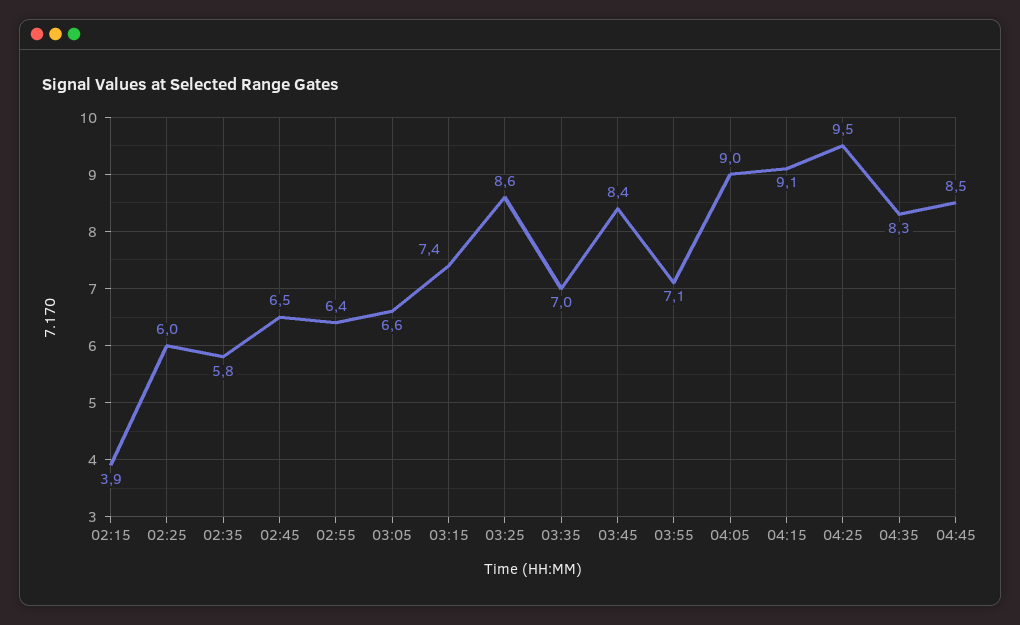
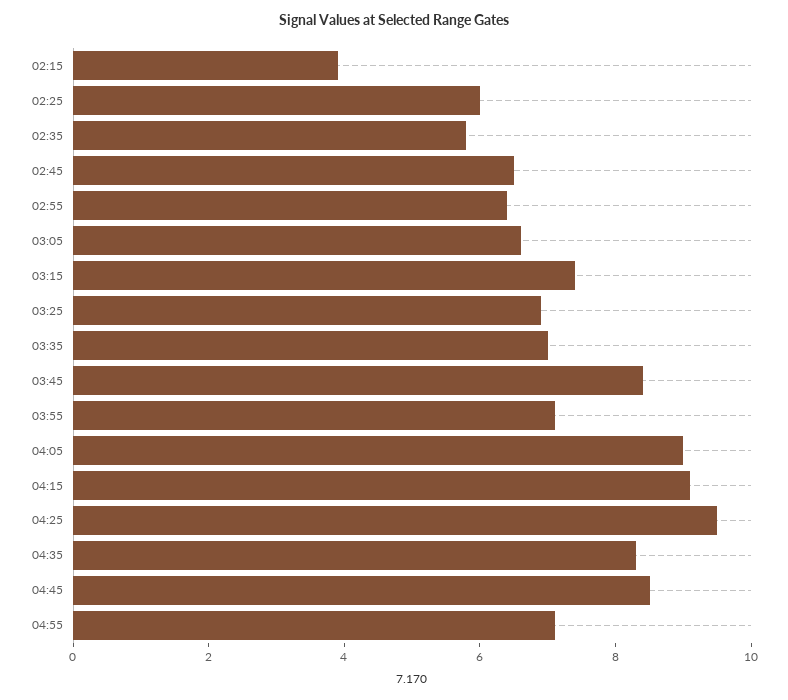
03:25: 8.6 -> 7
04:55: none -> 7

